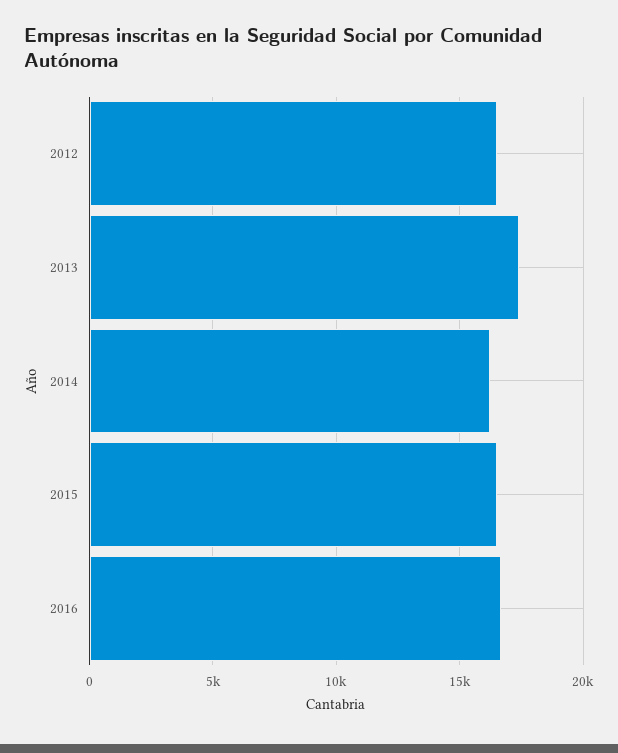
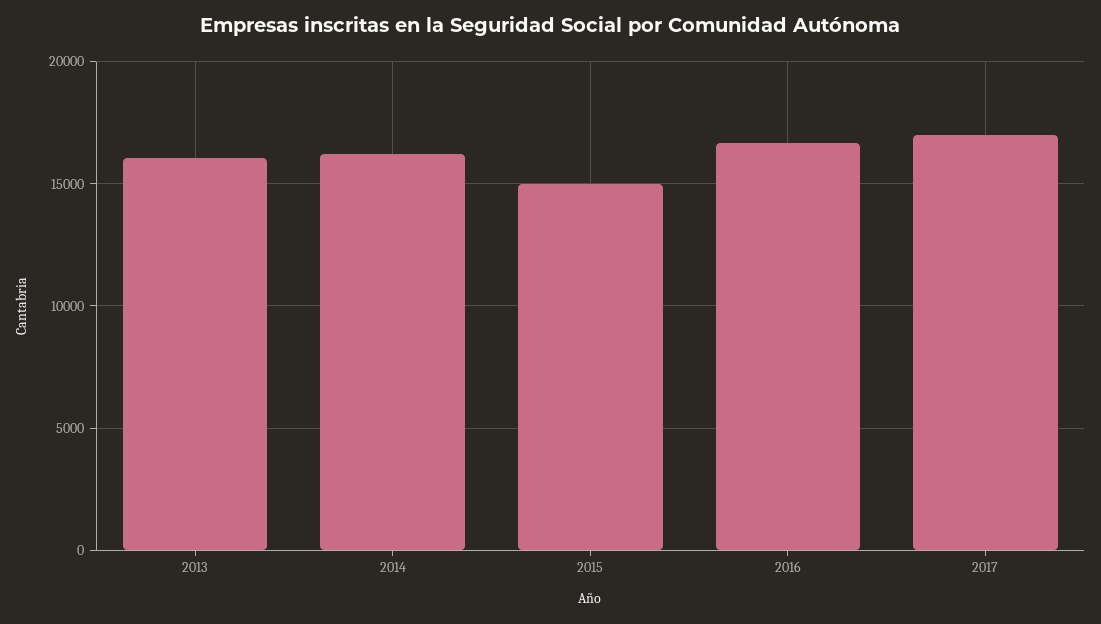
2012: 16500 -> none
2013: 17500 -> 16000
2015: 16500 -> 15000
2017: none -> 17000

